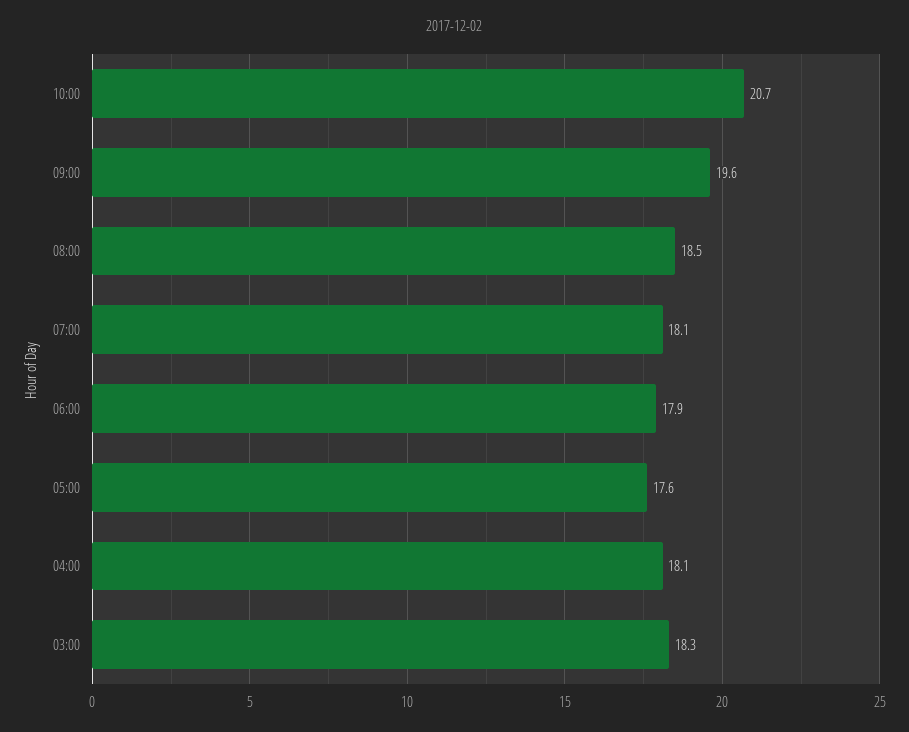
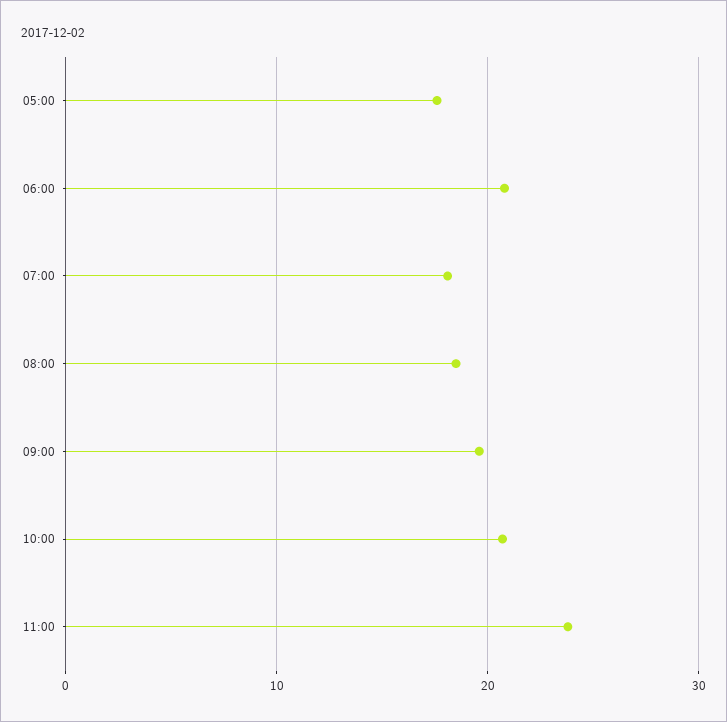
06:00: 17.9 -> 21
04:00: 18.1 -> none
03:00: 18.3 -> none
11:00: none -> 24

